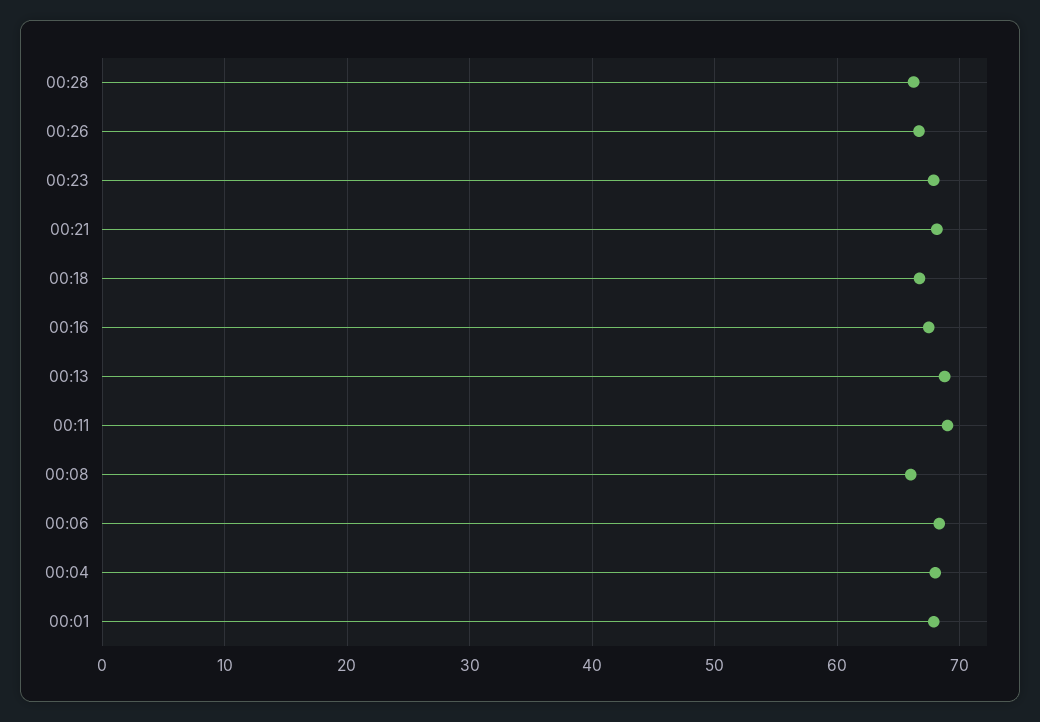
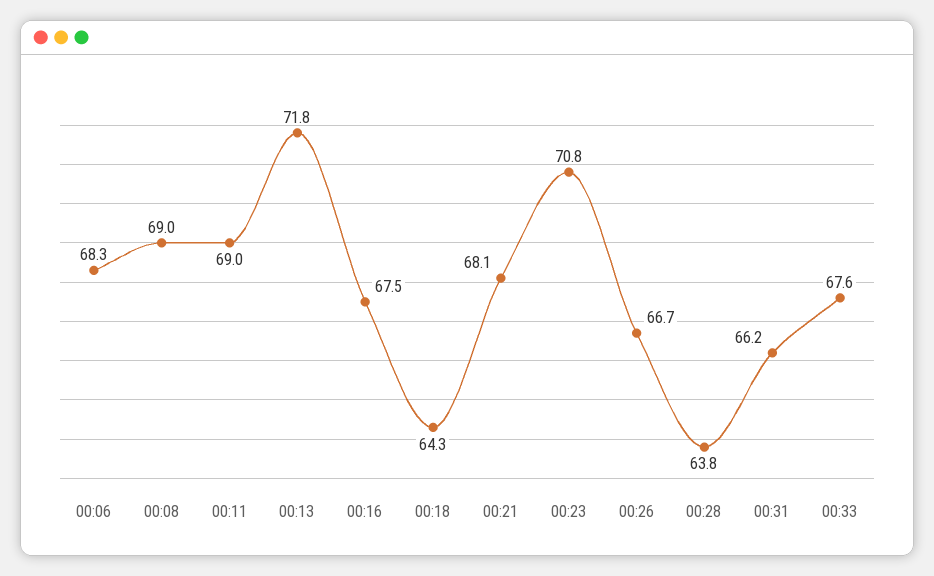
00:28: 66 -> 63.8
00:23: 68 -> 70.8
00:18: 67 -> 64.3
00:13: 69 -> 71.8
00:08: 66 -> 69
00:04: 68 -> none
00:01: 68 -> none
00:31: none -> 66.2
00:33: none -> 67.6

